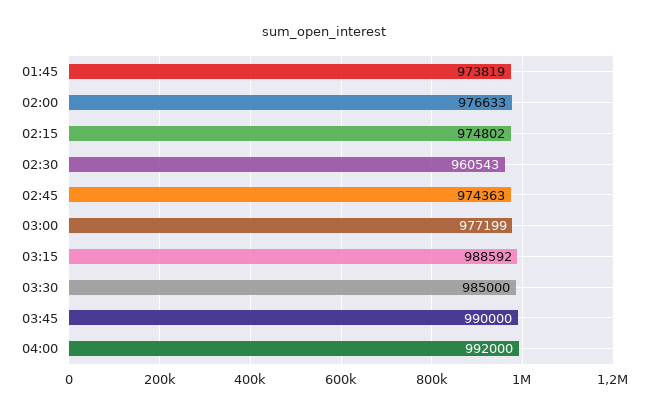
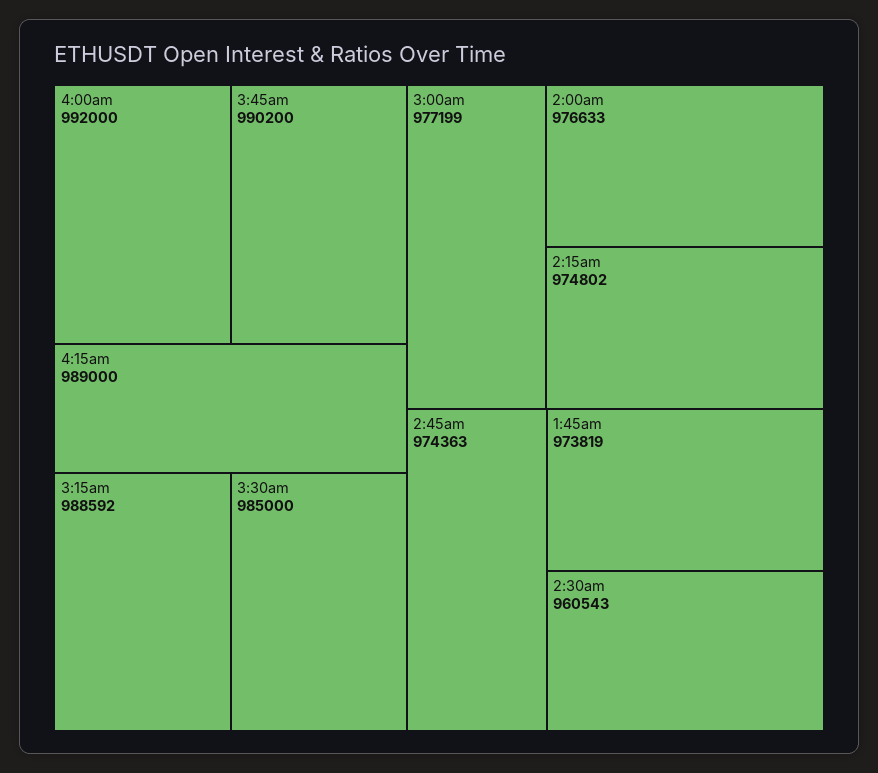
03:45: 990000 -> 990200
4:15am: none -> 989000

